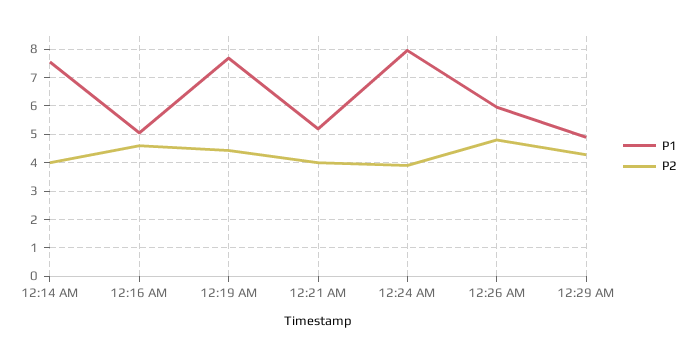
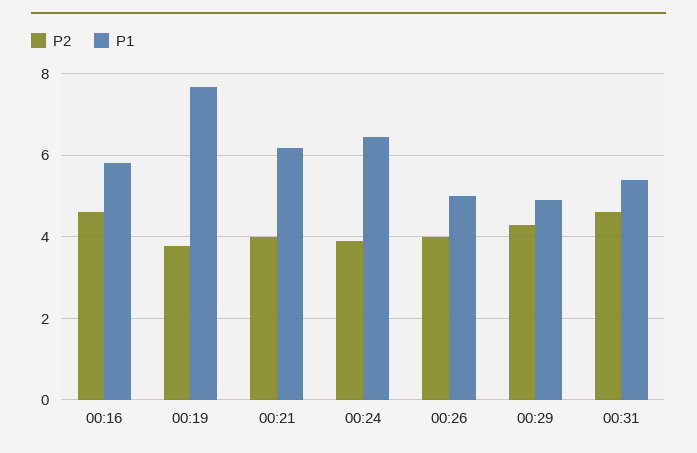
P1, 12:14 AM: 7.5 -> none
P2, 12:14 AM: 4 -> none
P1, 12:16 AM: 5 -> 5.8
P2, 12:19 AM: 4.5 -> 3.8
P1, 12:21 AM: 5.25 -> 6.2
P1, 12:24 AM: 8 -> 6.4
P1, 12:26 AM: 6 -> 5
P2, 12:26 AM: 4.75 -> 4
P2, 00:31: none -> 4.6
P1, 00:31: none -> 5.4

